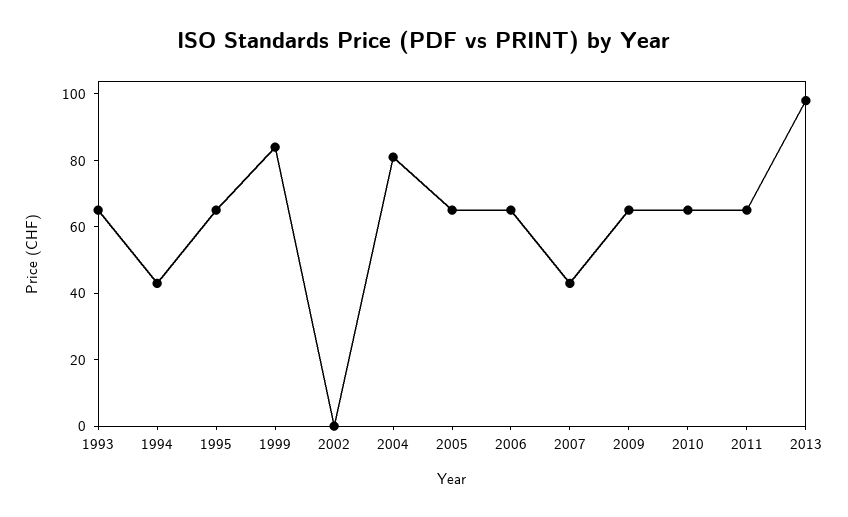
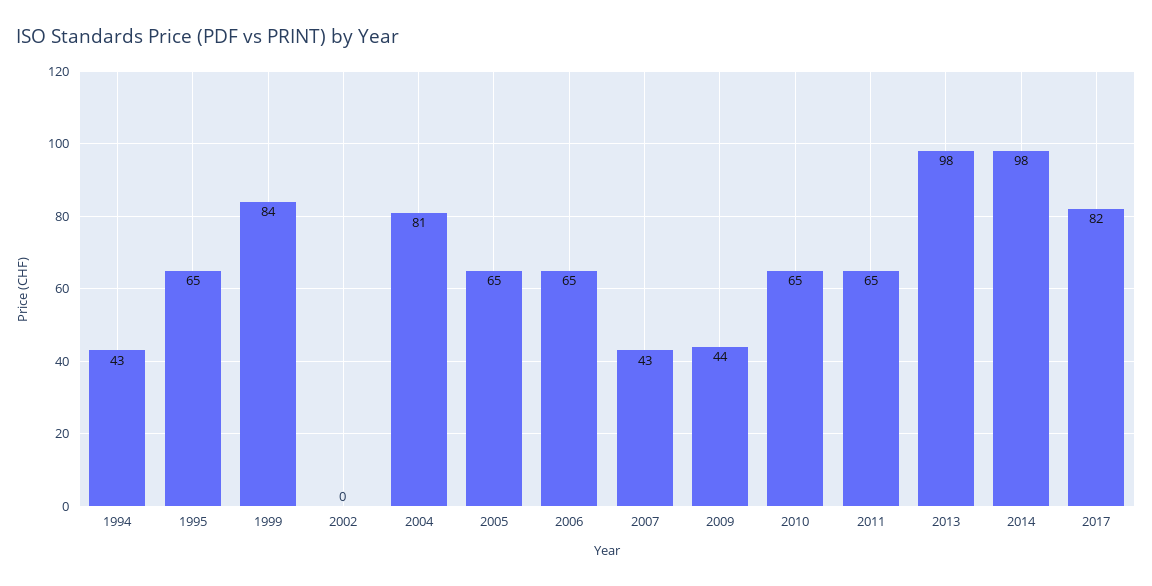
1993: 65 -> none
2009: 65 -> 44
2014: none -> 98
2017: none -> 82

